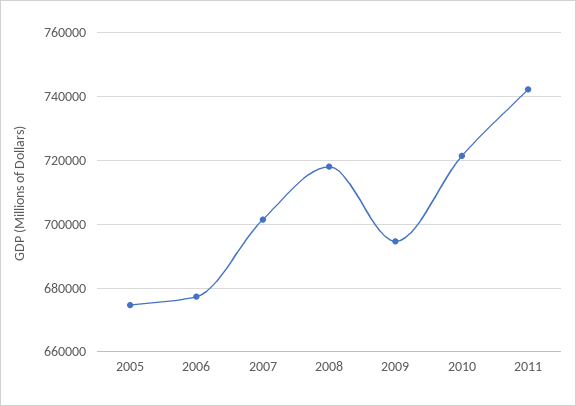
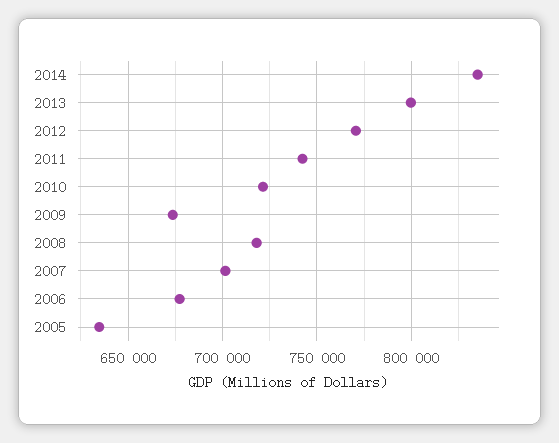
2005: 674000 -> 635000
2009: 694000 -> 675000
2014: none -> 835000
2013: none -> 800000
2012: none -> 770000

